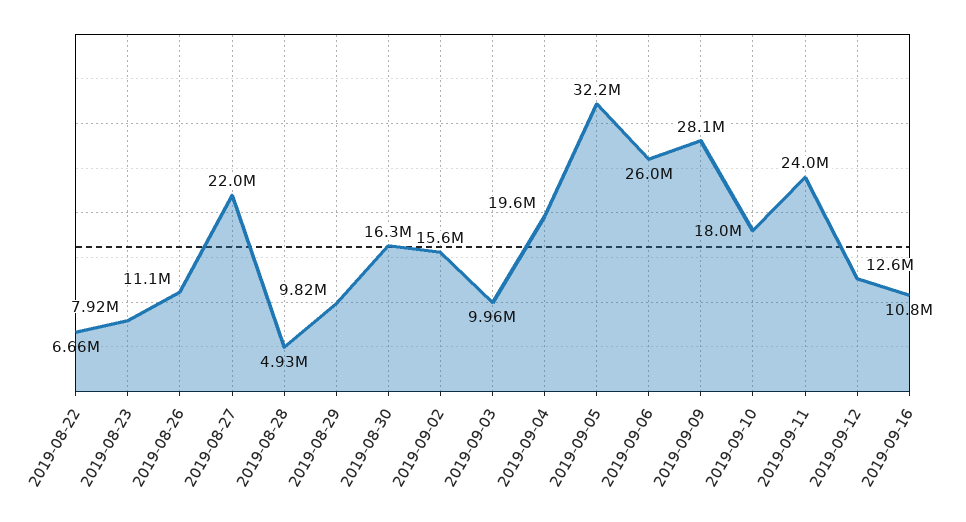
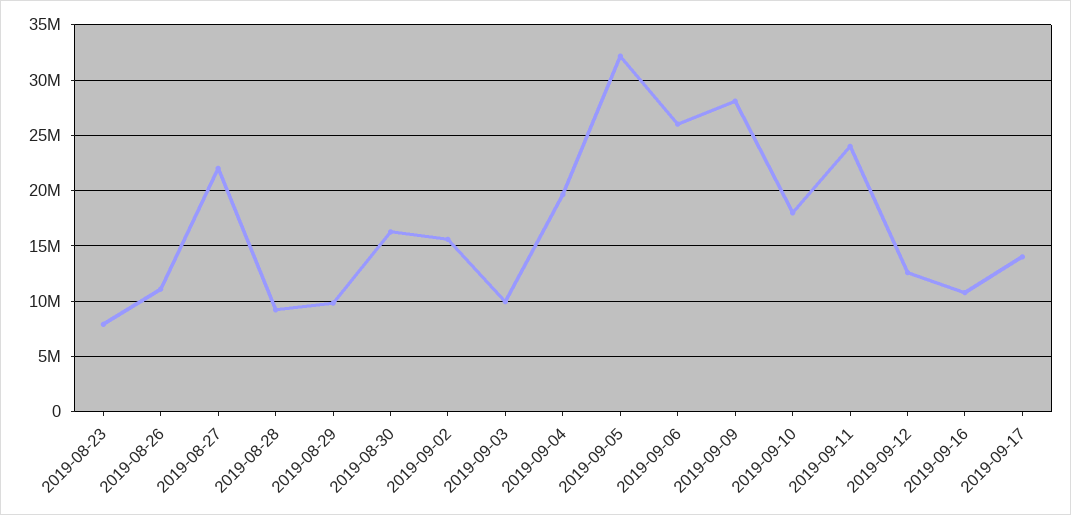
2019-08-22: 6660000 -> none
2019-08-28: 4930000 -> 9000000
2019-09-17: none -> 14000000

